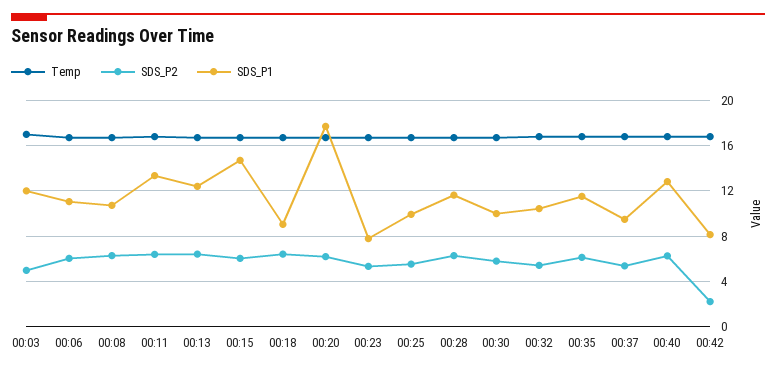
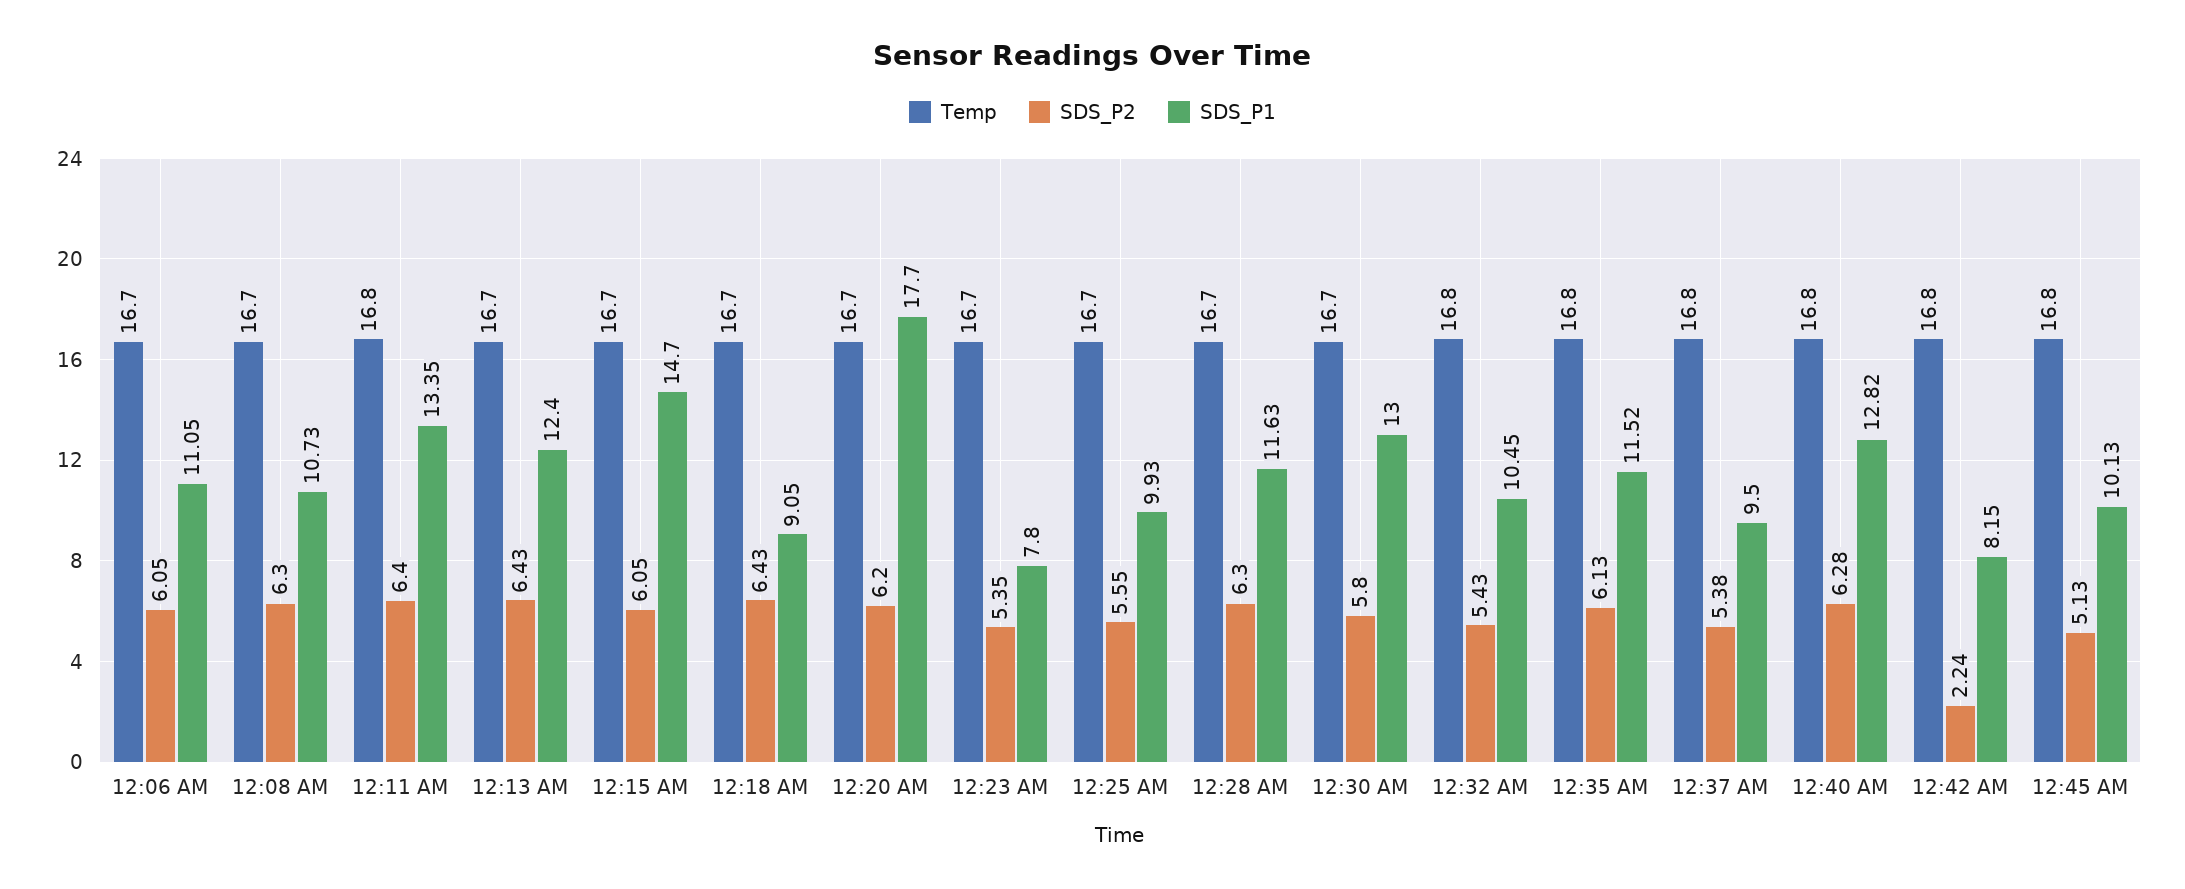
Temp, 00:03: 17 -> none
SDS_P2, 00:03: 5 -> none
SDS_P1, 00:03: 12 -> none
SDS_P1, 00:30: 10 -> 13
Temp, 12:45 AM: none -> 16.8
SDS_P2, 12:45 AM: none -> 5.13
SDS_P1, 12:45 AM: none -> 10.13

